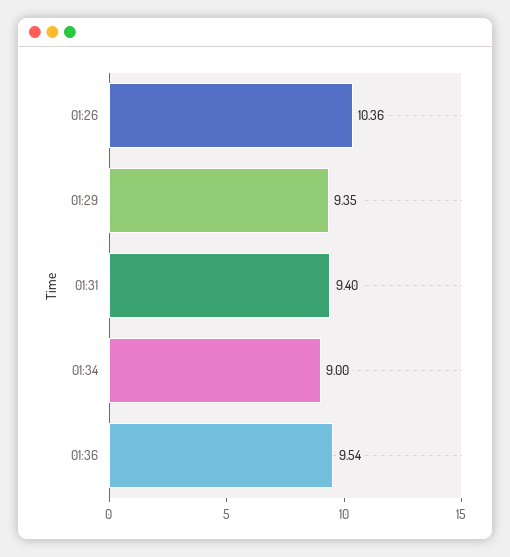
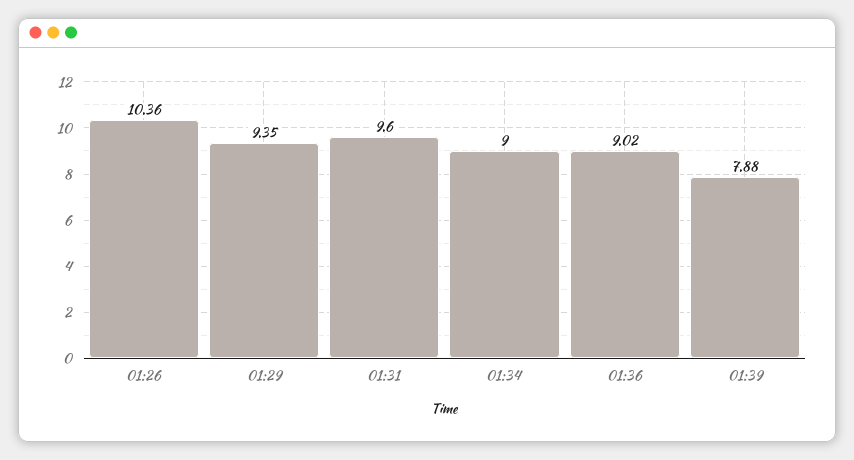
01:31: 9.4 -> 9.6
01:36: 9.54 -> 9.02
01:39: none -> 7.88

